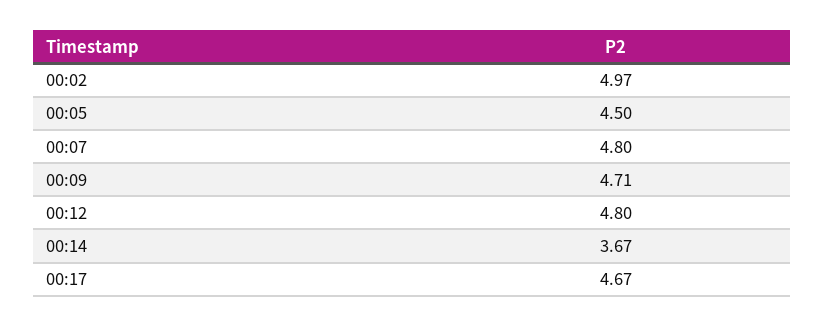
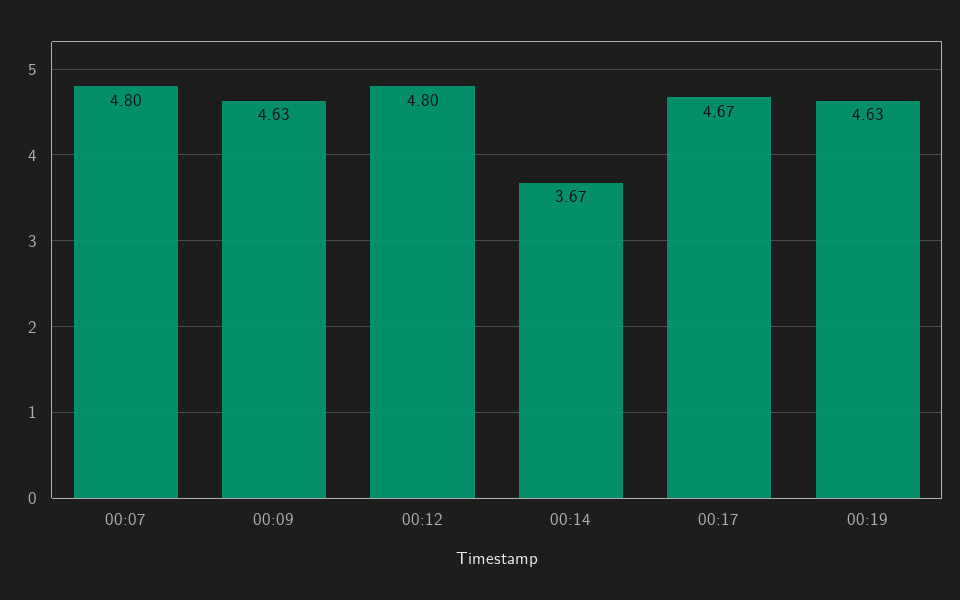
00:02: 4.97 -> none
00:05: 4.5 -> none
00:09: 4.71 -> 4.63
00:19: none -> 4.63

